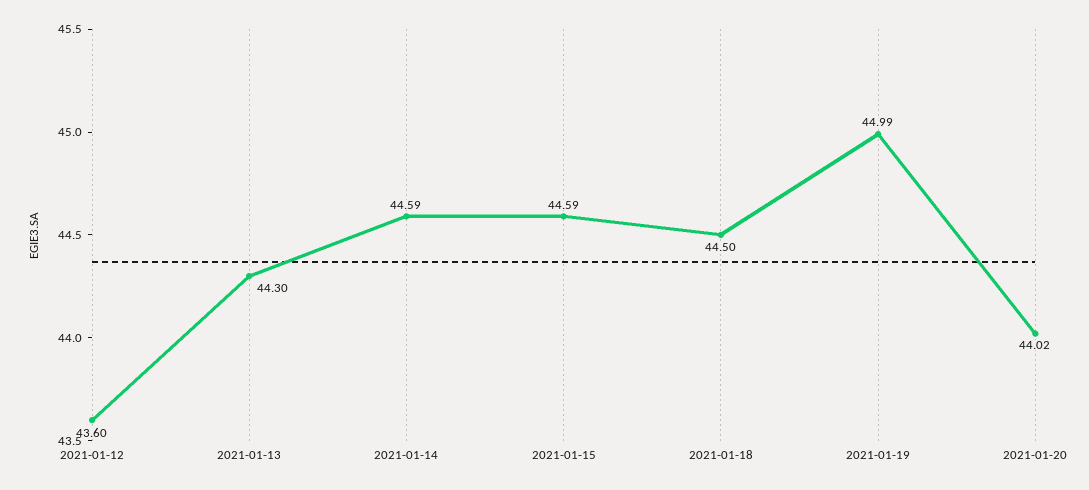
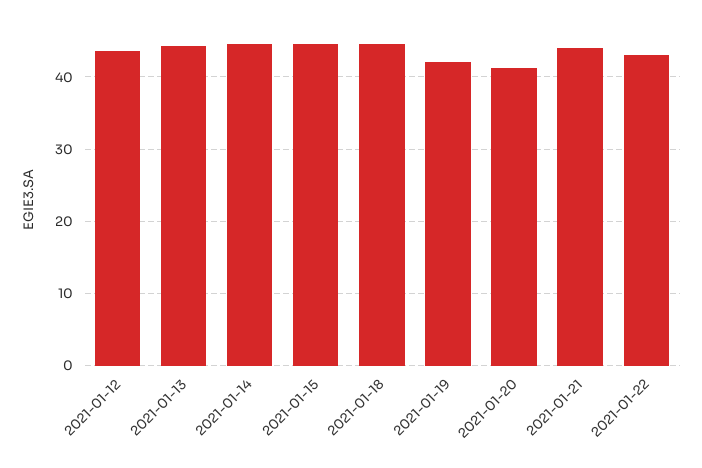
2021-01-19: 44.99 -> 42
2021-01-20: 44.02 -> 41
2021-01-21: none -> 44
2021-01-22: none -> 43

